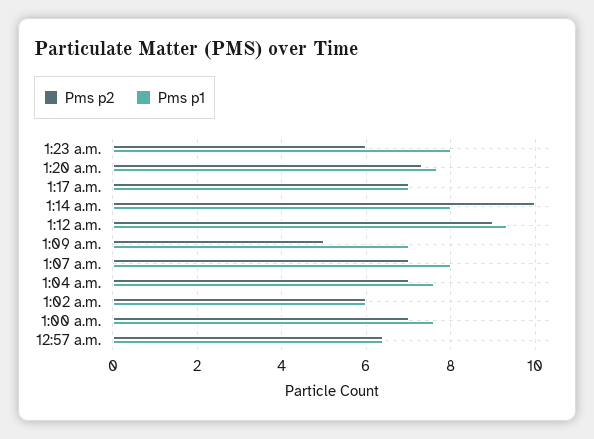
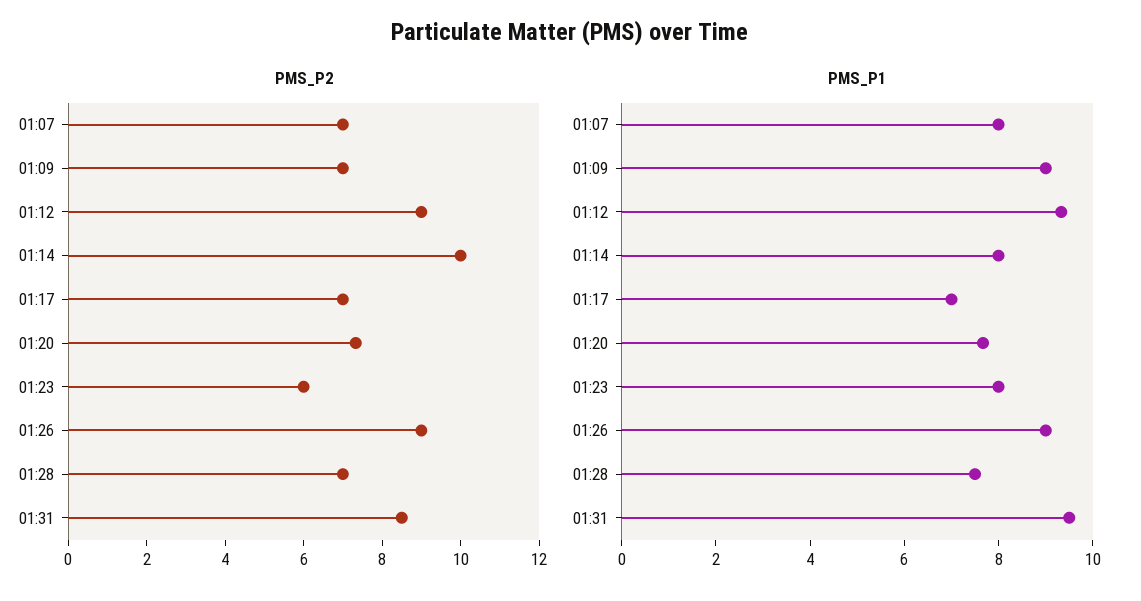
Pms p2, 1:09 a.m.: 5 -> 7
Pms p1, 1:09 a.m.: 7 -> 9
Pms p2, 1:04 a.m.: 7 -> none
Pms p1, 1:04 a.m.: 7.6 -> none
Pms p2, 1:02 a.m.: 6 -> none
Pms p1, 1:02 a.m.: 6 -> none
Pms p2, 1:00 a.m.: 7 -> none
Pms p1, 1:00 a.m.: 7.6 -> none
Pms p2, 12:57 a.m.: 6.4 -> none
Pms p1, 12:57 a.m.: 6.4 -> none
Pms p2, 01:26: none -> 9
Pms p2, 01:28: none -> 7
Pms p2, 01:31: none -> 8.5
Pms p1, 01:26: none -> 9
Pms p1, 01:28: none -> 7.5
Pms p1, 01:31: none -> 9.5

